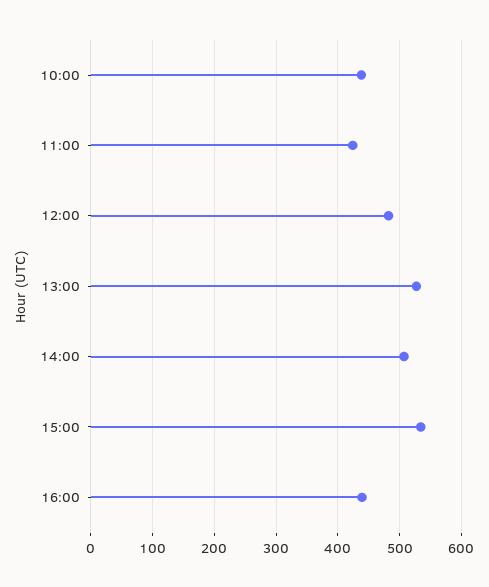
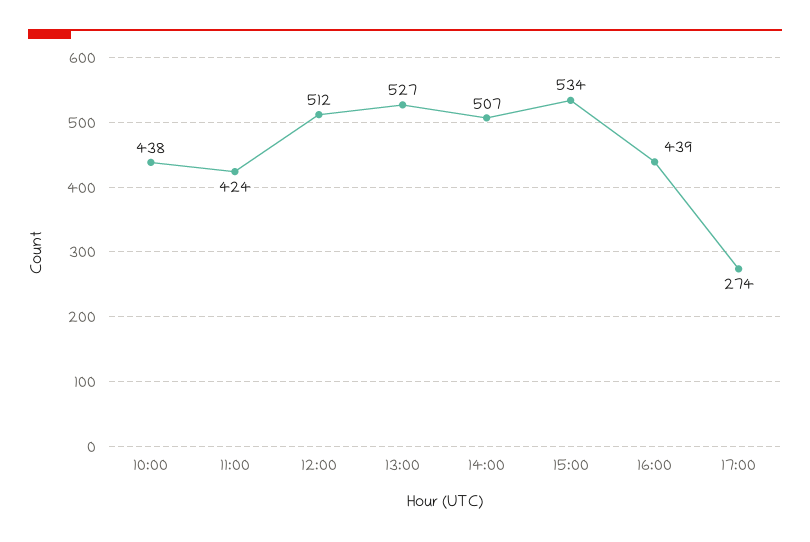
12:00: 480 -> 512
17:00: none -> 274

